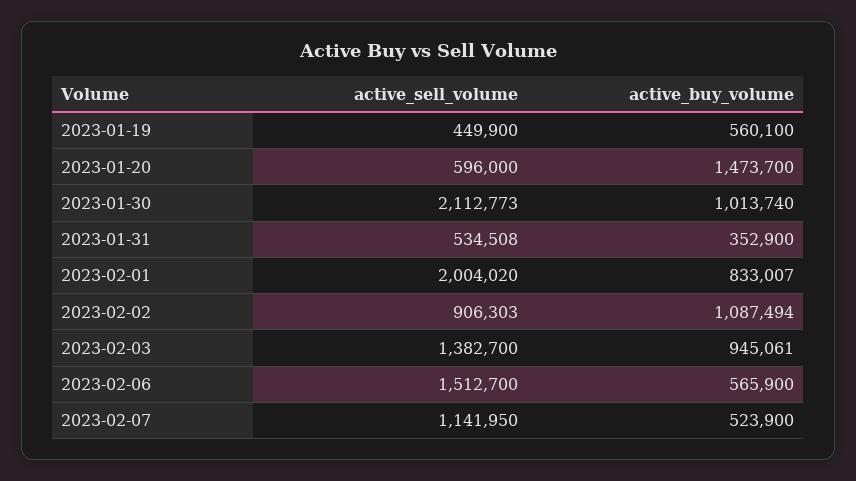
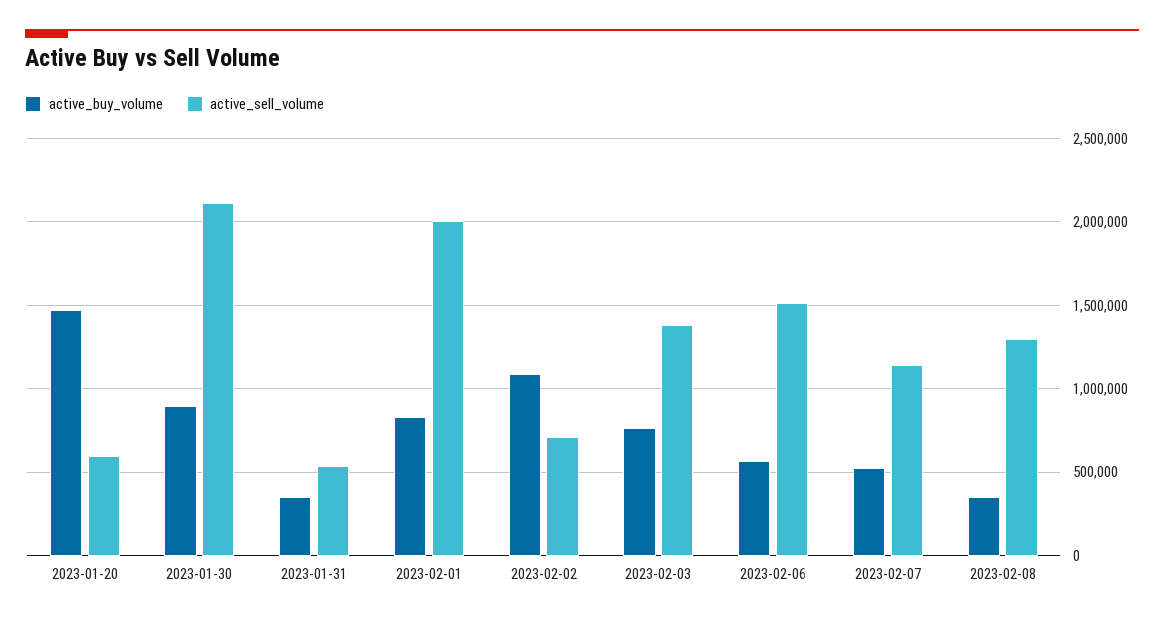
active_sell_volume, 2023-01-19: 449900 -> none
active_buy_volume, 2023-01-19: 560100 -> none
active_buy_volume, 2023-01-30: 1013740 -> 900000
active_sell_volume, 2023-02-02: 906303 -> 700000
active_buy_volume, 2023-02-03: 945061 -> 750000
active_buy_volume, 2023-02-08: none -> 350000
active_sell_volume, 2023-02-08: none -> 1300000

